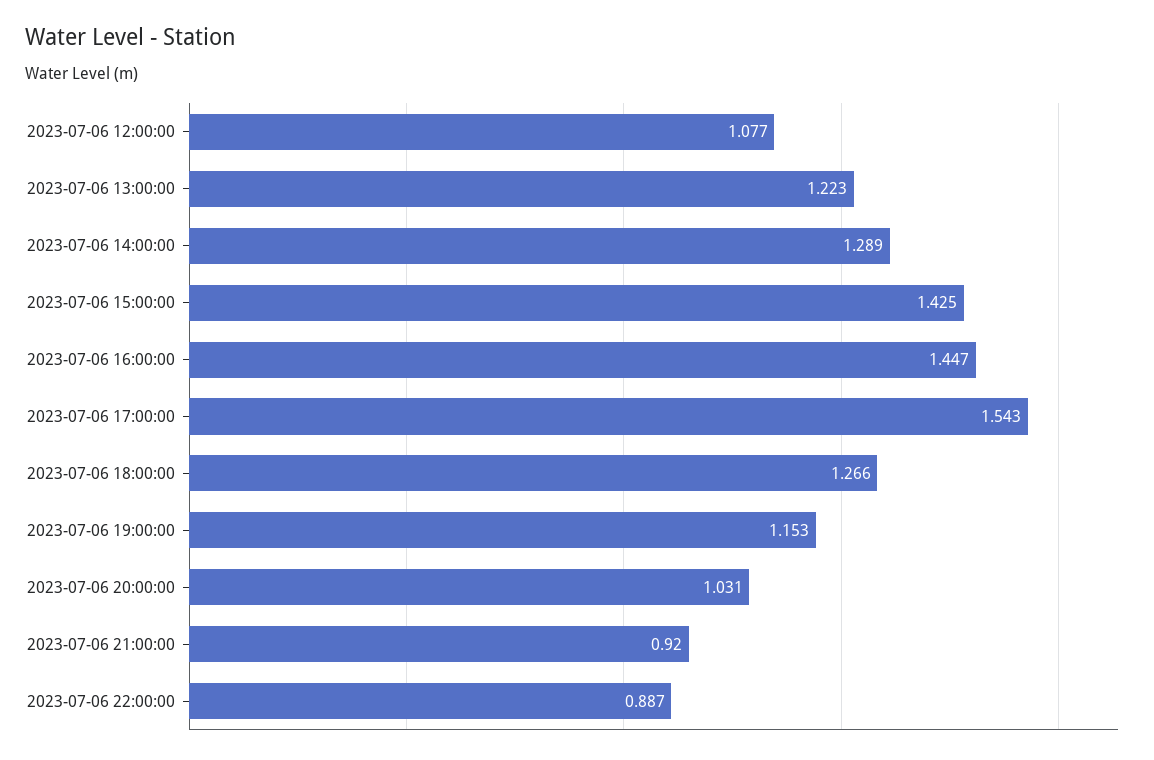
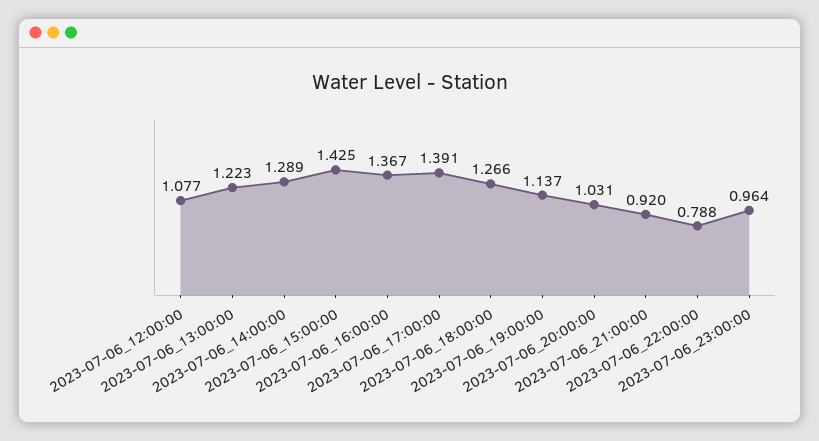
2023-07-06 16:00:00: 1.447 -> 1.367
2023-07-06 17:00:00: 1.543 -> 1.391
2023-07-06 19:00:00: 1.153 -> 1.137
2023-07-06 22:00:00: 0.887 -> 0.788
2023-07-06_23:00:00: none -> 0.964

